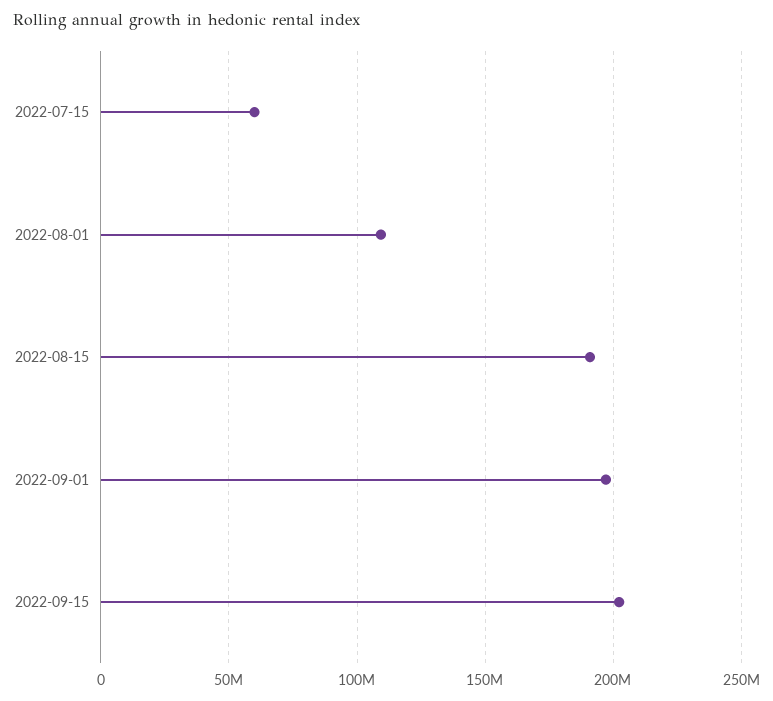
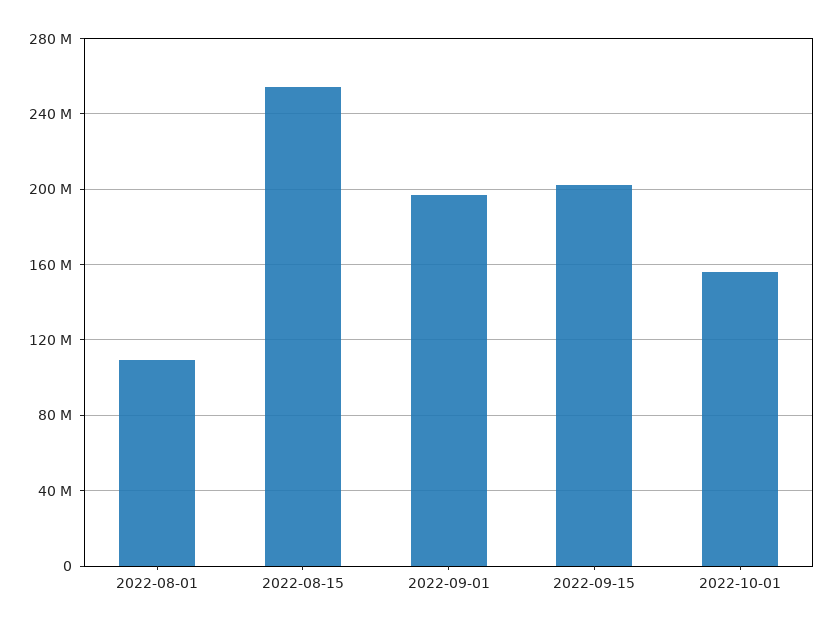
2022-07-15: 60000000 -> none
2022-08-15: 190000000 -> 255000000
2022-10-01: none -> 155000000

